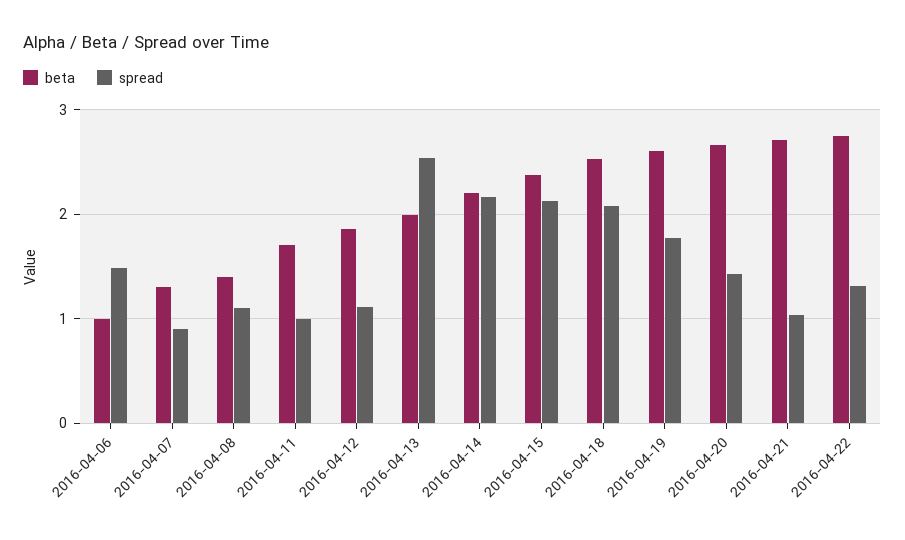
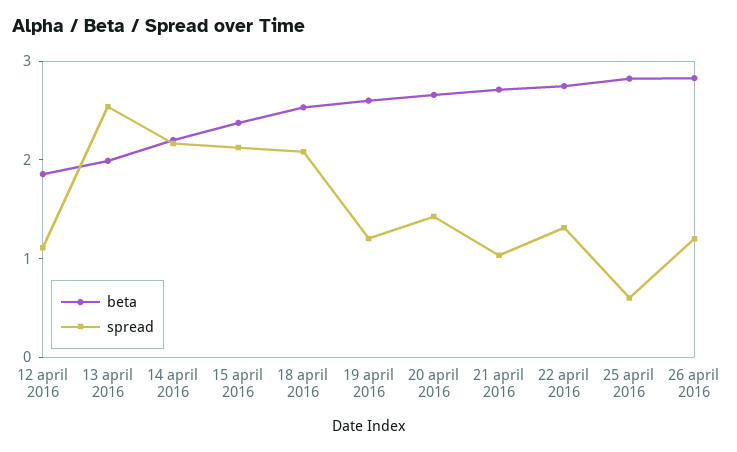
beta, 2016-04-06: 1 -> none
spread, 2016-04-06: 1.5 -> none
beta, 2016-04-07: 1.3 -> none
spread, 2016-04-07: 0.9 -> none
beta, 2016-04-08: 1.4 -> none
spread, 2016-04-08: 1.1 -> none
beta, 2016-04-11: 1.7 -> none
spread, 2016-04-11: 1 -> none
spread, 2016-04-19: 1.8 -> 1.2
beta, 25 april 2016: none -> 2.8
spread, 25 april 2016: none -> 0.6
beta, 26 april 2016: none -> 2.8
spread, 26 april 2016: none -> 1.2

